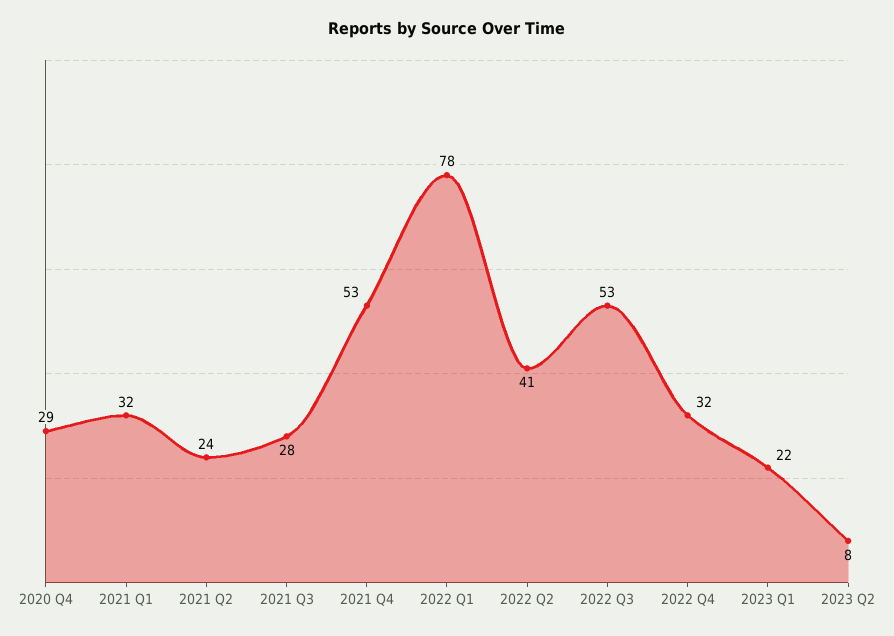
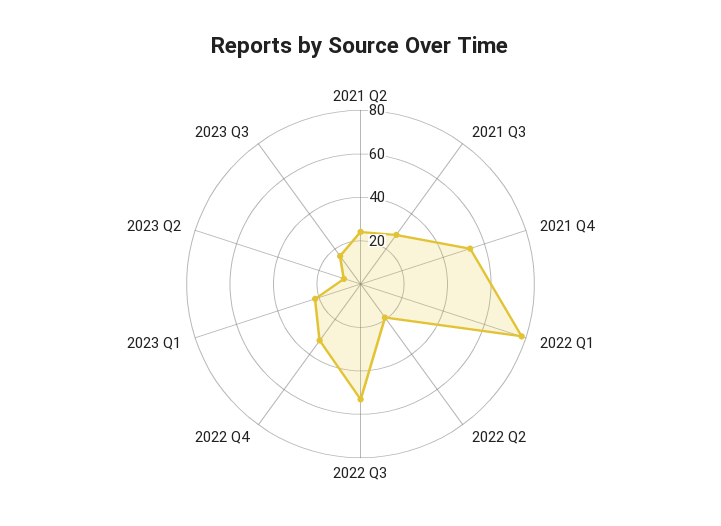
2020 Q4: 29 -> none
2021 Q1: 32 -> none
2022 Q2: 41 -> 20
2023 Q3: none -> 15

